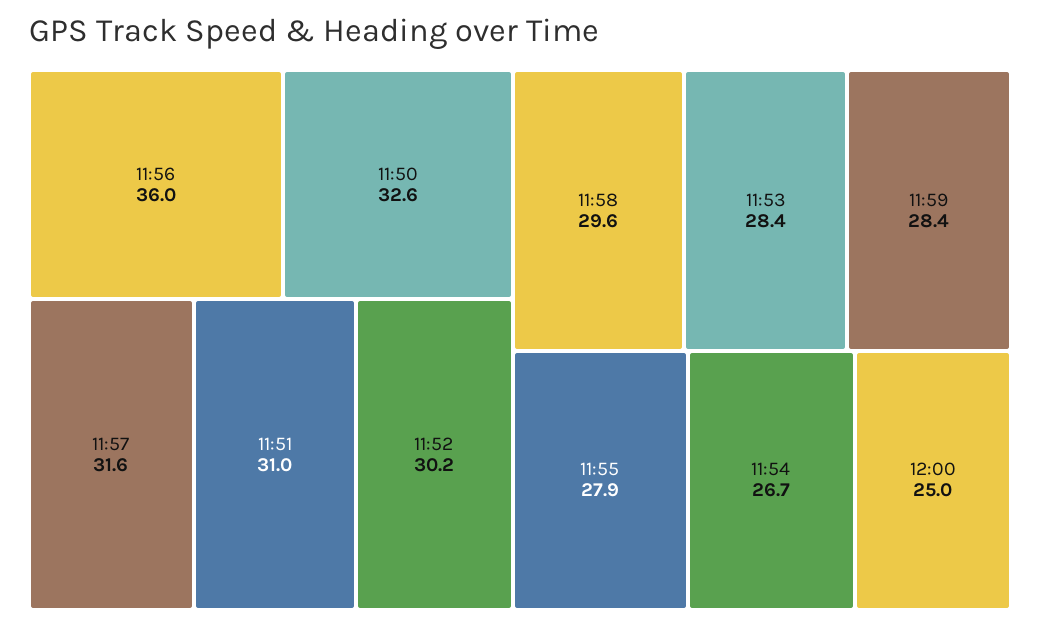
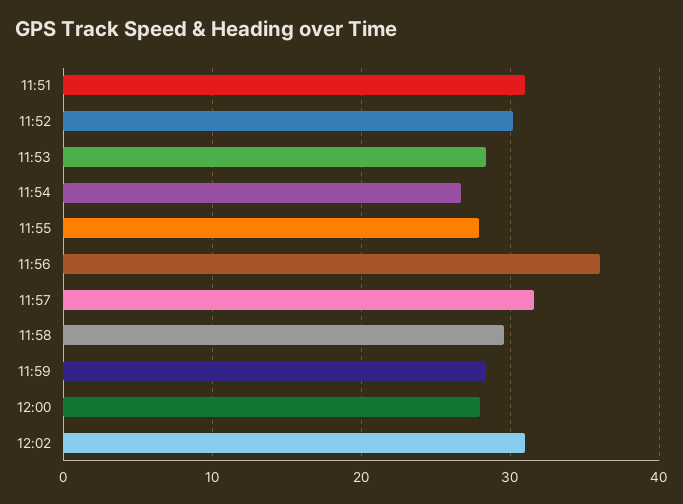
11:50: 32.6 -> none
12:00: 25 -> 28
12:02: none -> 31

